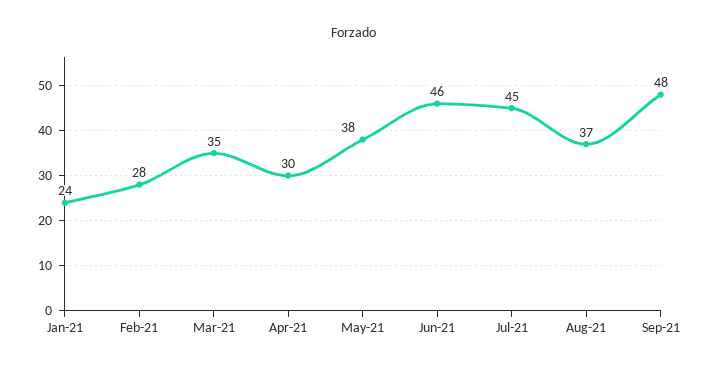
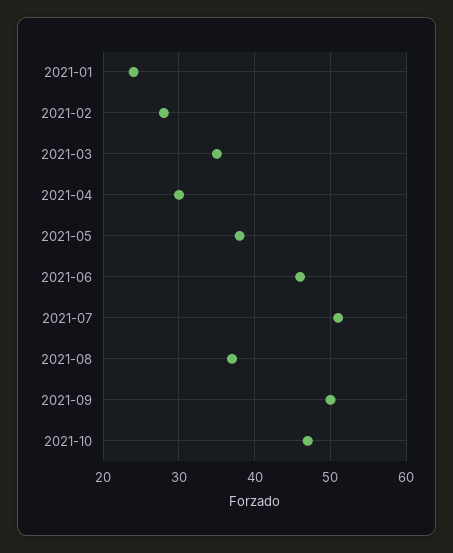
Jul-21: 45 -> 51
Sep-21: 48 -> 50
2021-10: none -> 47

